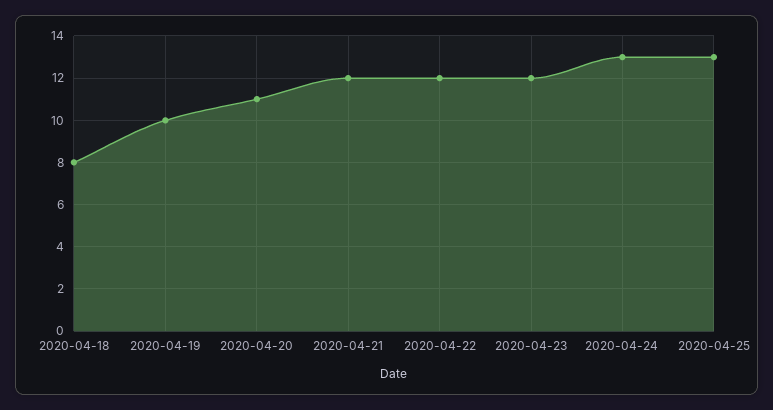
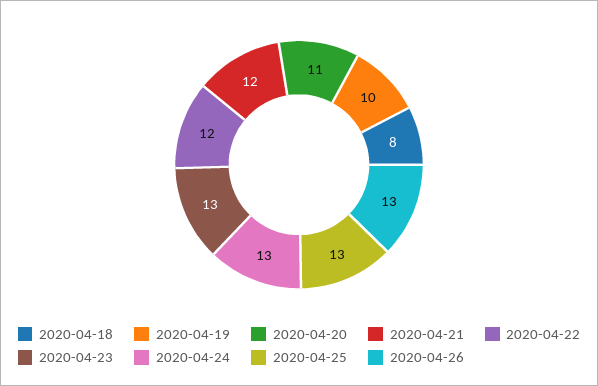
2020-04-23: 12 -> 13
2020-04-26: none -> 13

